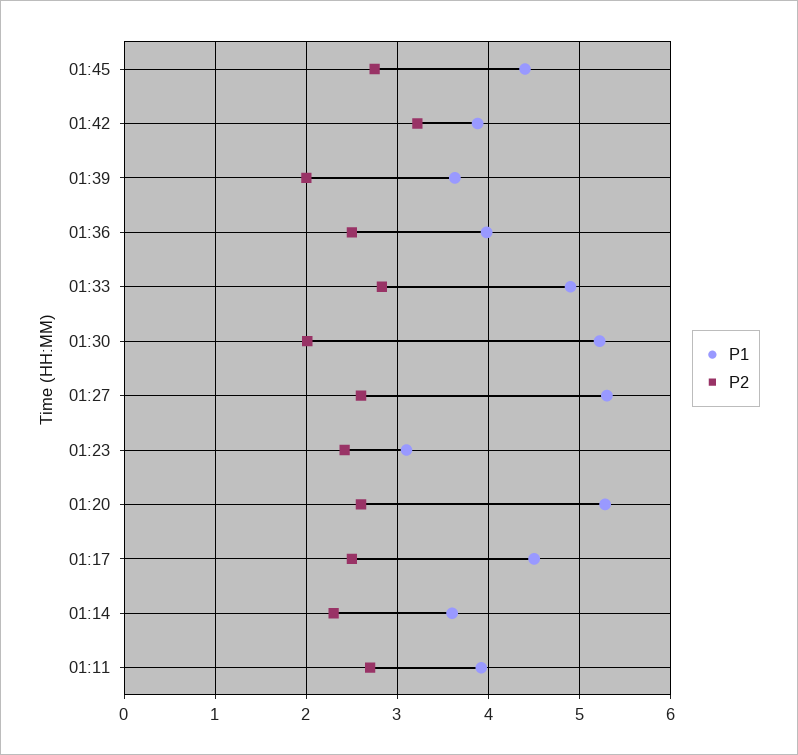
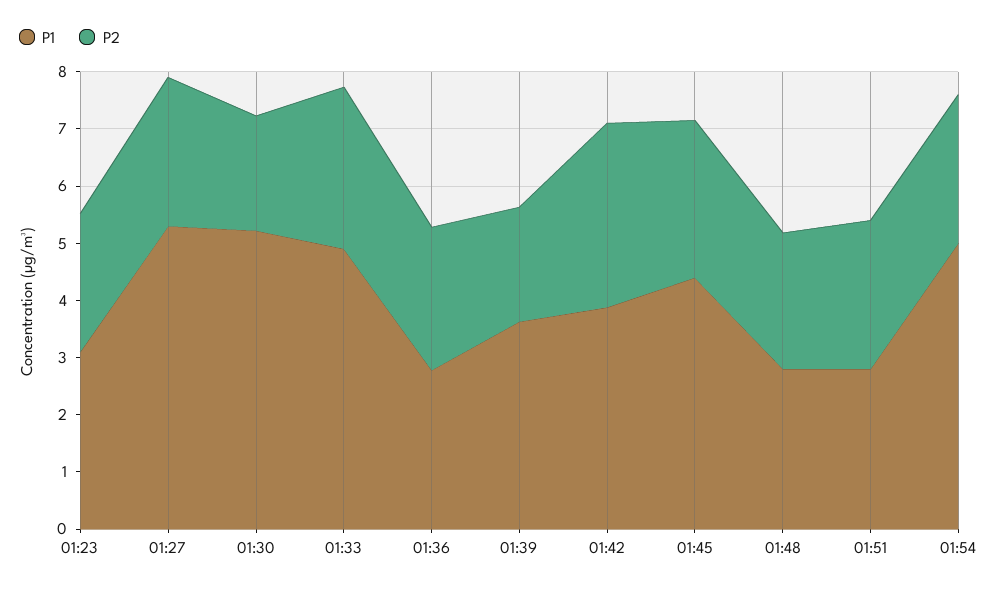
P1, 01:36: 4 -> 2.8
P1, 01:20: 5.3 -> none
P2, 01:20: 2.6 -> none
P1, 01:17: 4.5 -> none
P2, 01:17: 2.5 -> none
P1, 01:14: 3.6 -> none
P2, 01:14: 2.3 -> none
P1, 01:11: 3.9 -> none
P2, 01:11: 2.7 -> none
P1, 01:48: none -> 2.8
P2, 01:48: none -> 2.4
P1, 01:51: none -> 2.8
P2, 01:51: none -> 2.6
P1, 01:54: none -> 5
P2, 01:54: none -> 2.6

